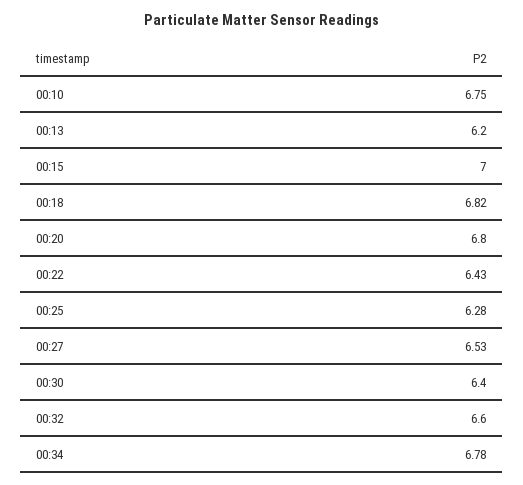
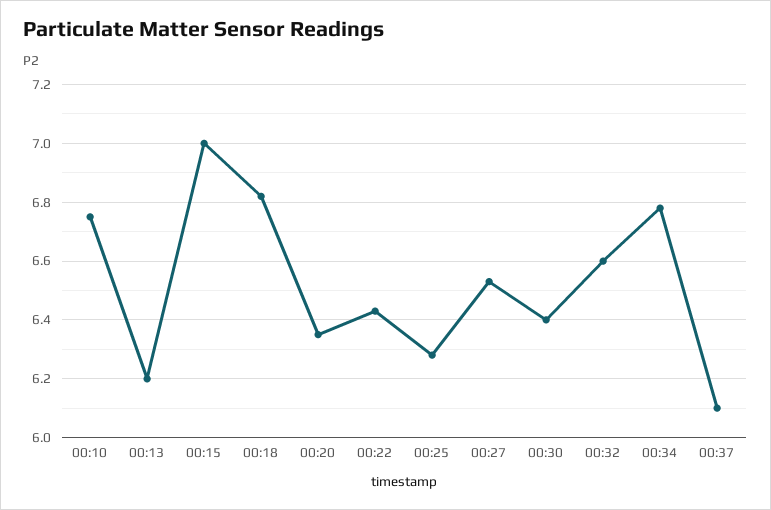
00:20: 6.8 -> 6.35
00:37: none -> 6.1

